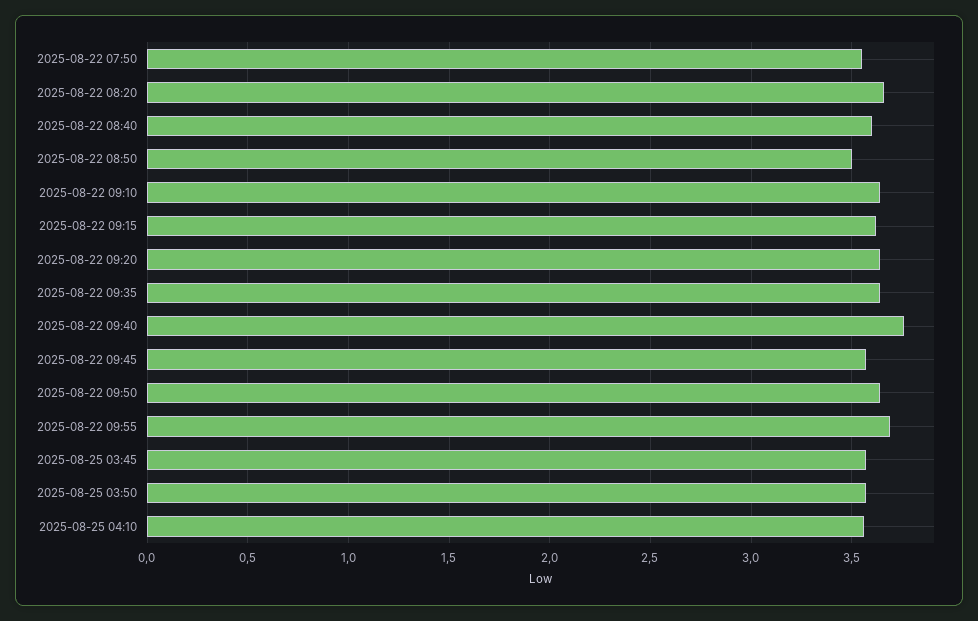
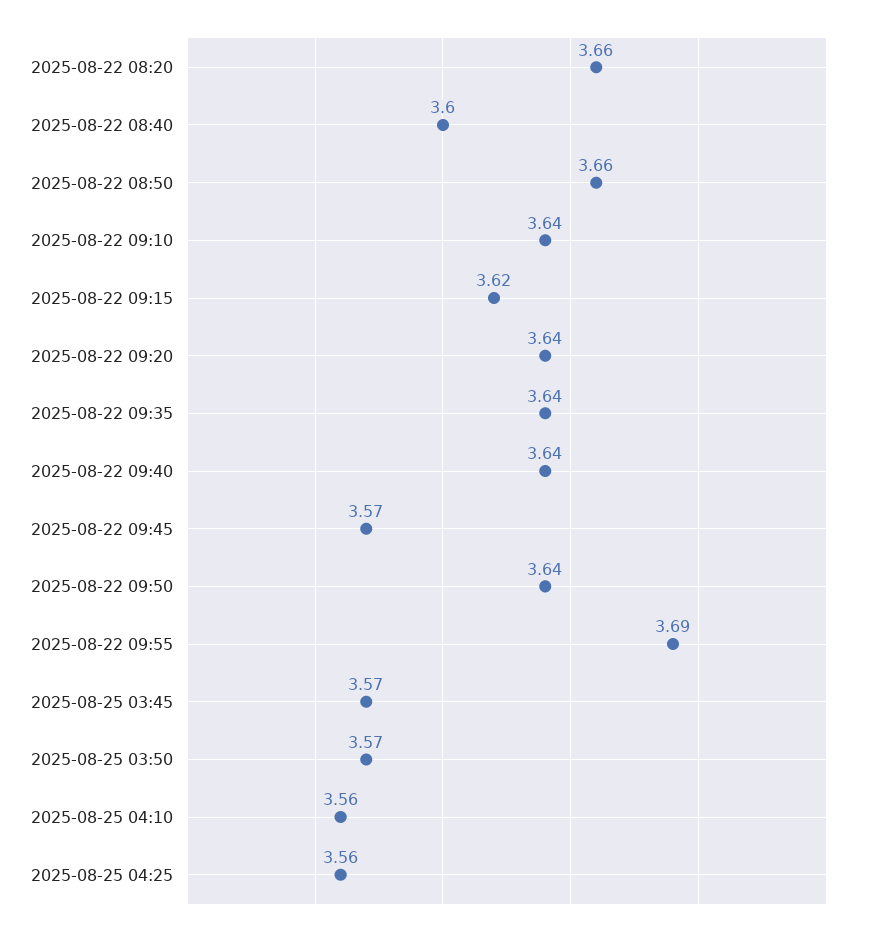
2025-08-22 07:50: 3.55 -> none
2025-08-22 08:50: 3.5 -> 3.66
2025-08-22 09:40: 3.75 -> 3.64
2025-08-25 04:25: none -> 3.56

